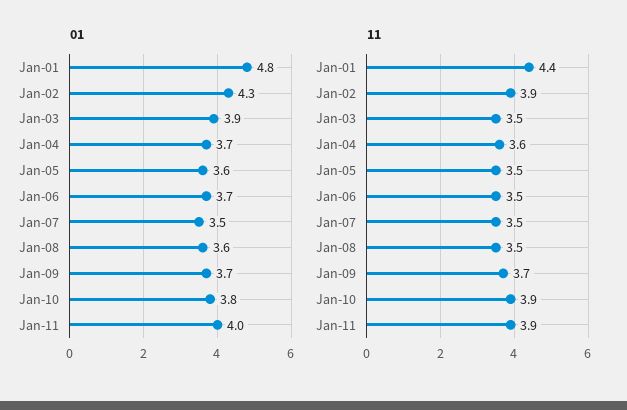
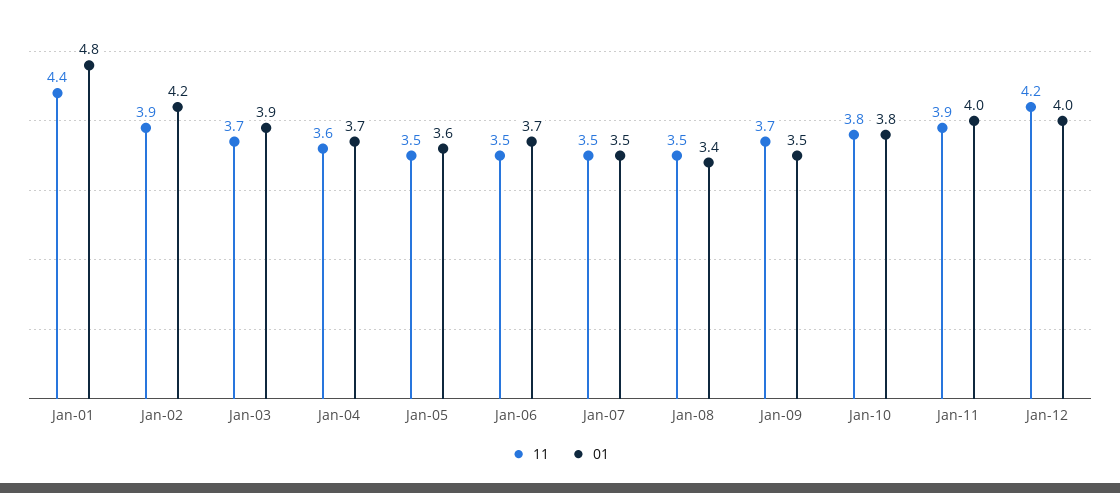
01, Jan-02: 4.3 -> 4.2
01, Jan-08: 3.6 -> 3.4
01, Jan-09: 3.7 -> 3.5
11, Jan-03: 3.5 -> 3.7
11, Jan-10: 3.9 -> 3.8
11, Jan-12: none -> 4.2
01, Jan-12: none -> 4

